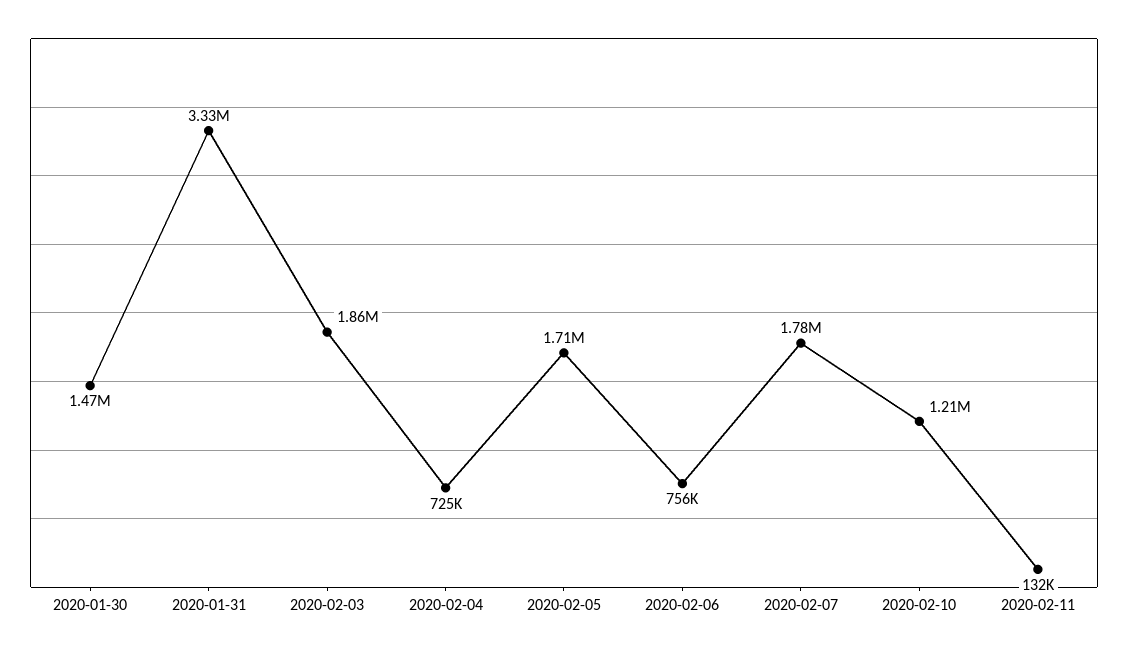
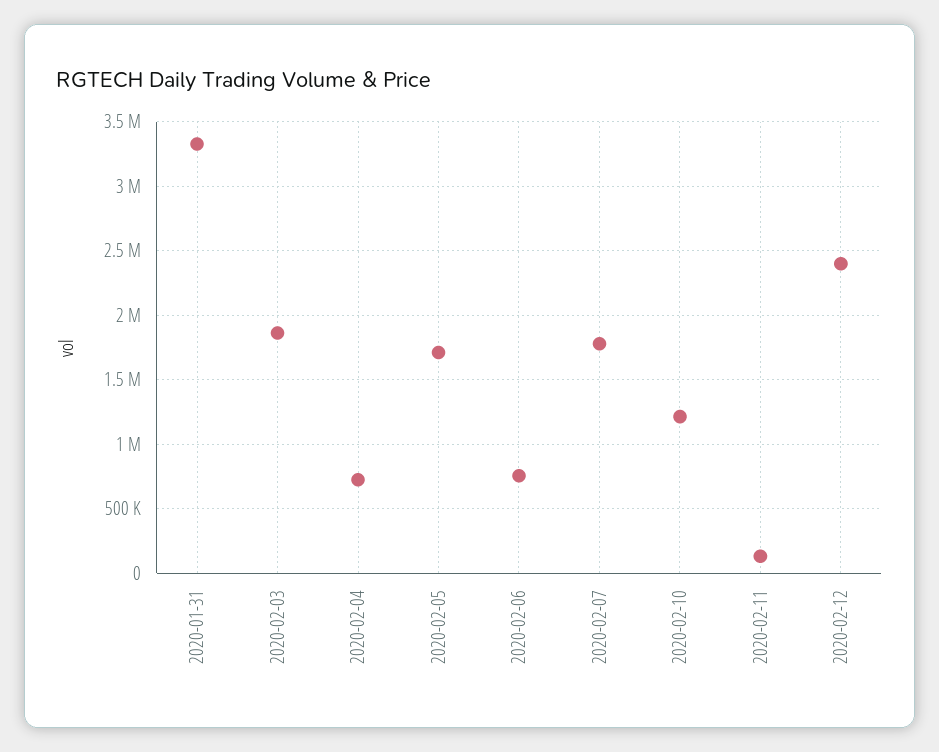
2020-01-30: 1470000 -> none
2020-02-12: none -> 2400000

